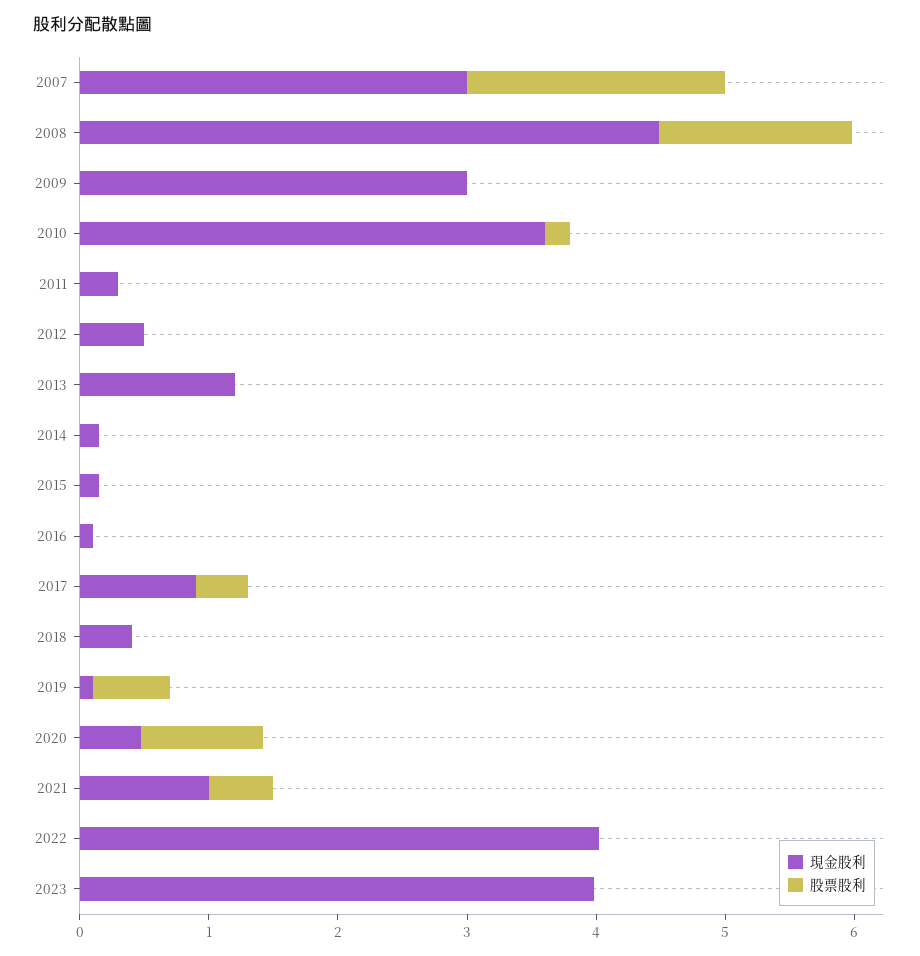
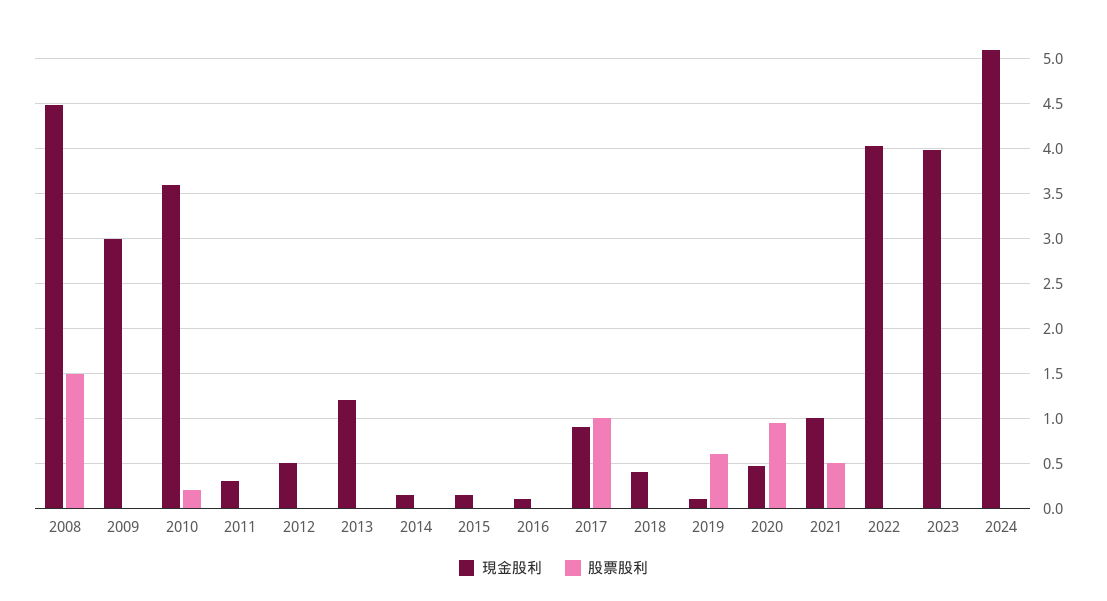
現金股利, 2007: 3 -> none
股票股利, 2007: 2 -> none
股票股利, 2017: 0.4 -> 1
現金股利, 2024: none -> 5.1
股票股利, 2024: none -> 0

